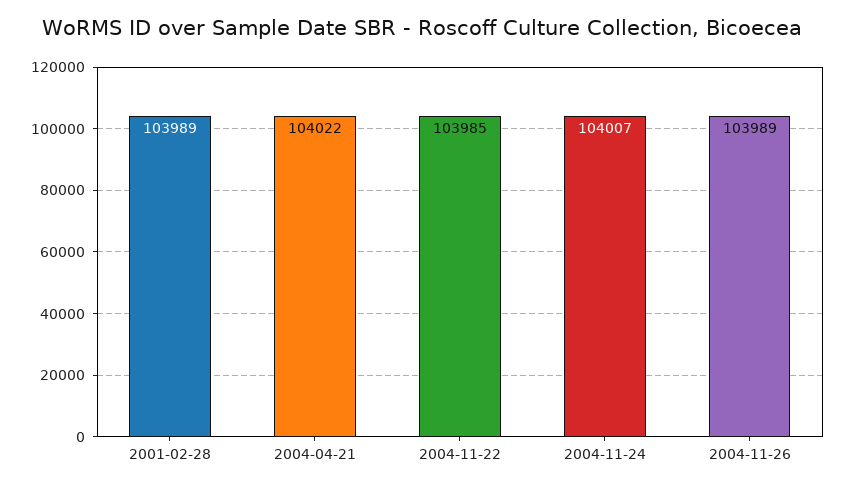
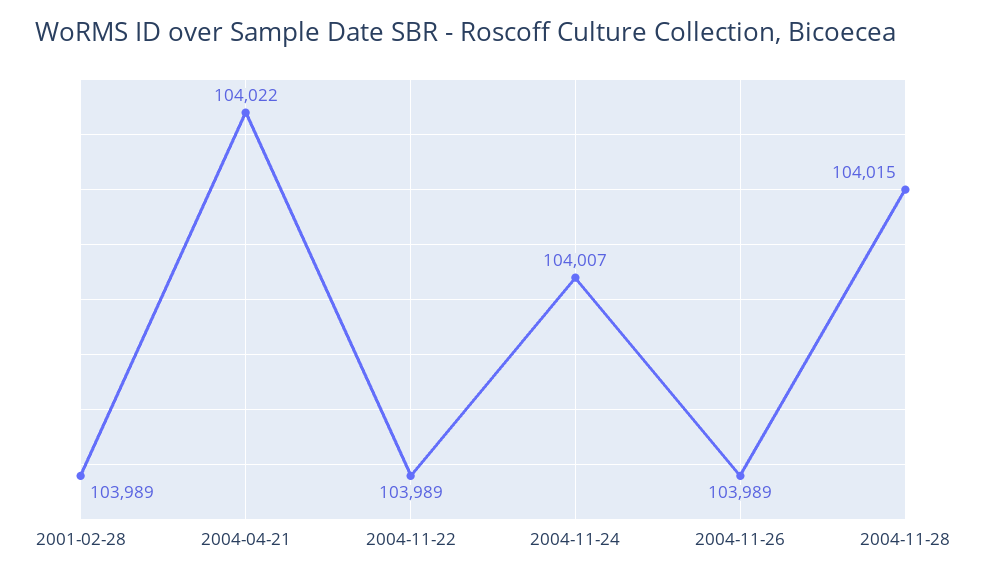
2004-11-22: 103985 -> 103989
2004-11-28: none -> 104015

